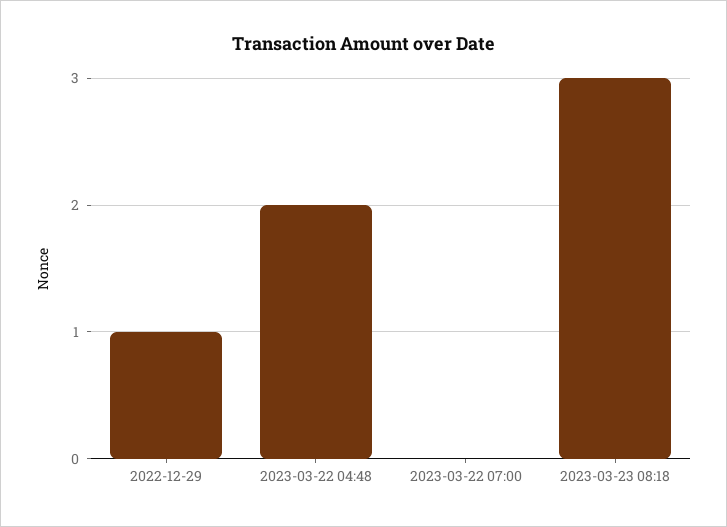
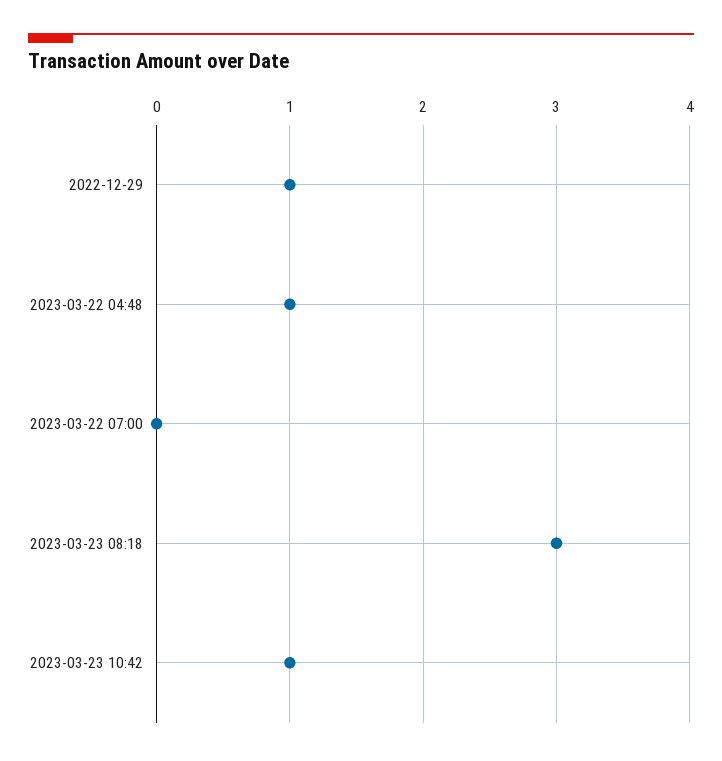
2023-03-22 04:48: 2 -> 1
2023-03-23 10:42: none -> 1

